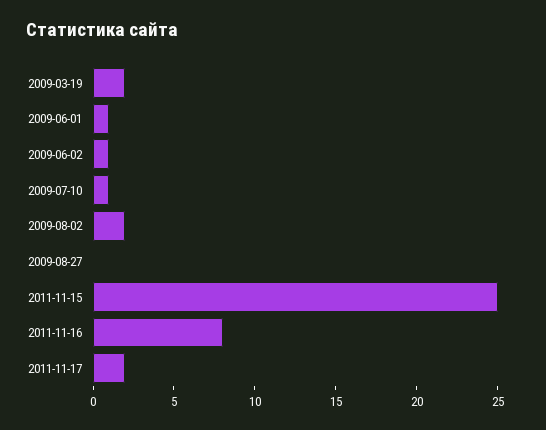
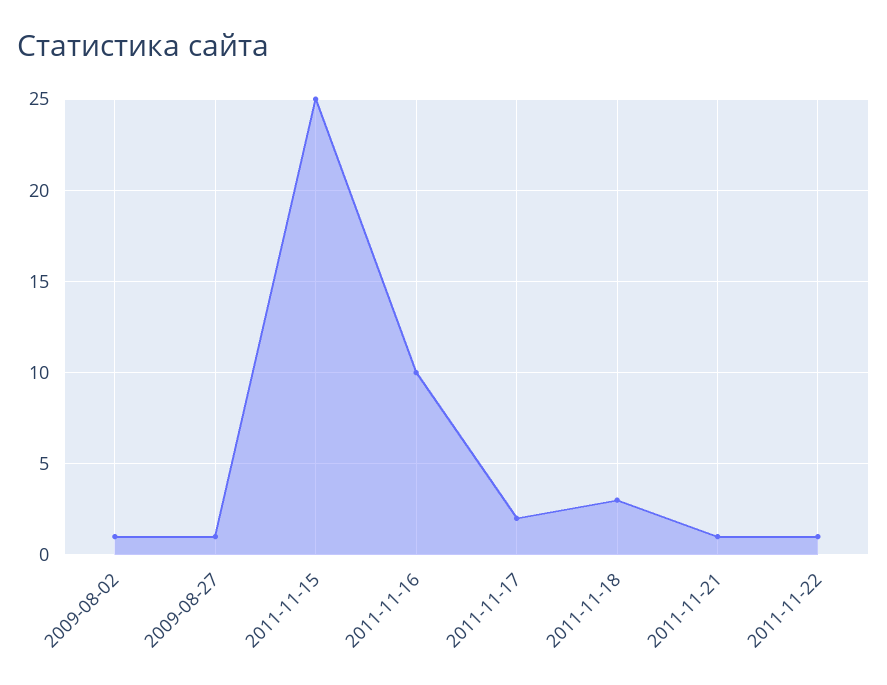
2009-03-19: 2 -> none
2009-06-01: 1 -> none
2009-06-02: 1 -> none
2009-07-10: 1 -> none
2009-08-02: 2 -> 1
2009-08-27: 0 -> 1
2011-11-16: 8 -> 10
2011-11-18: none -> 3
2011-11-21: none -> 1
2011-11-22: none -> 1

